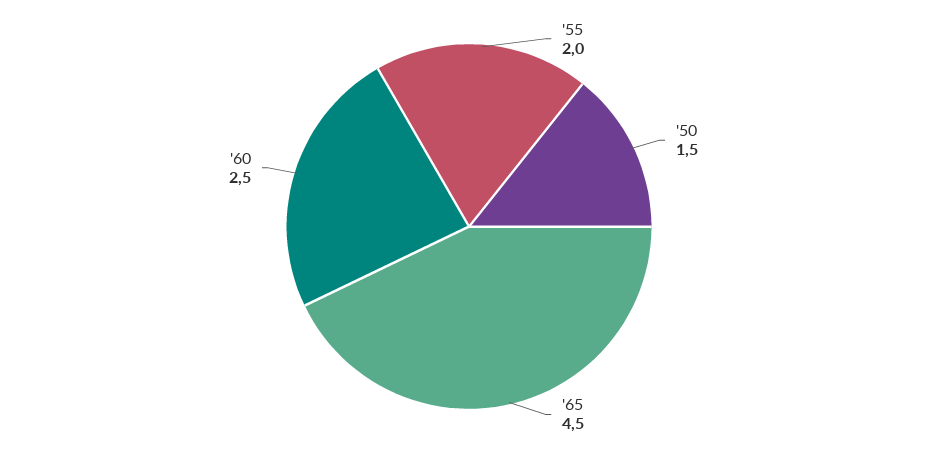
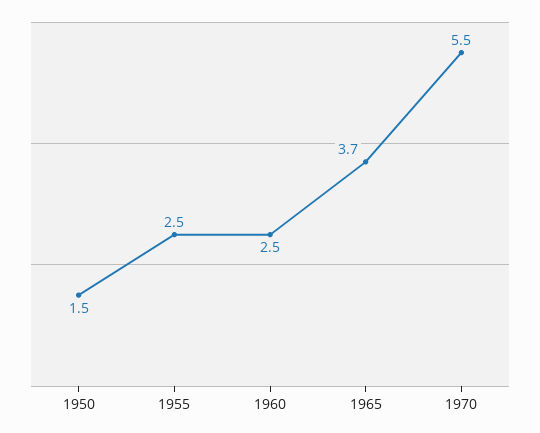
'55: 2 -> 2.5
'65: 4.5 -> 3.7
1970: none -> 5.5

